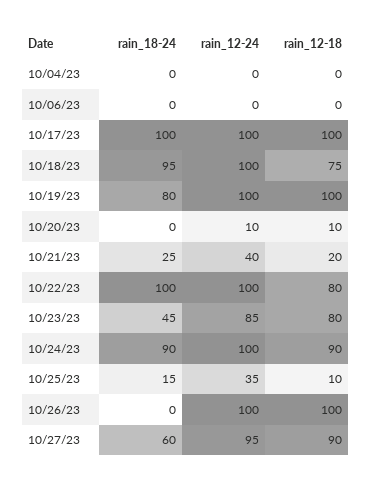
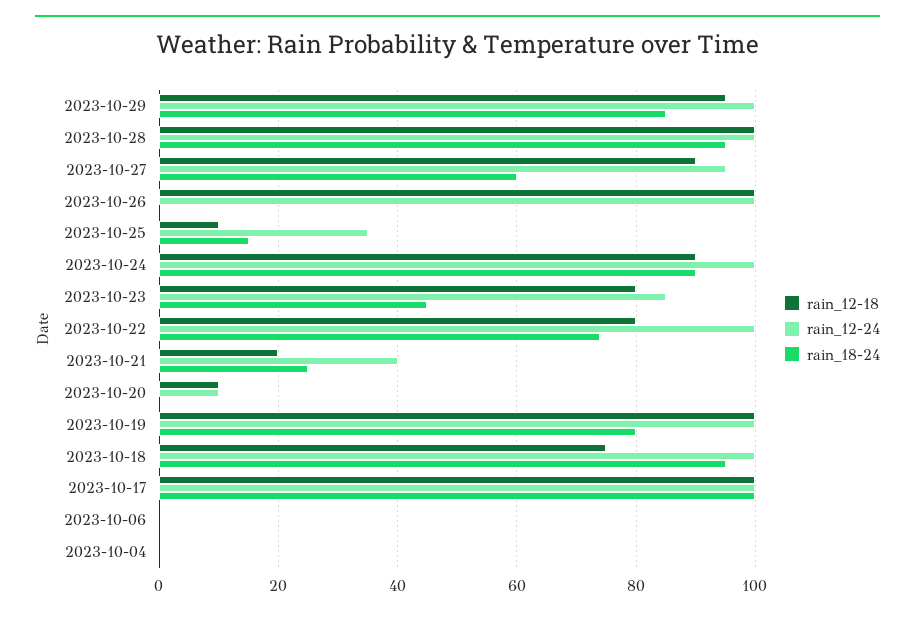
rain_18-24, 10/22/23: 100 -> 75
rain_12-18, 2023-10-29: none -> 95
rain_12-24, 2023-10-29: none -> 100
rain_18-24, 2023-10-29: none -> 85
rain_12-18, 2023-10-28: none -> 100
rain_12-24, 2023-10-28: none -> 100
rain_18-24, 2023-10-28: none -> 95

